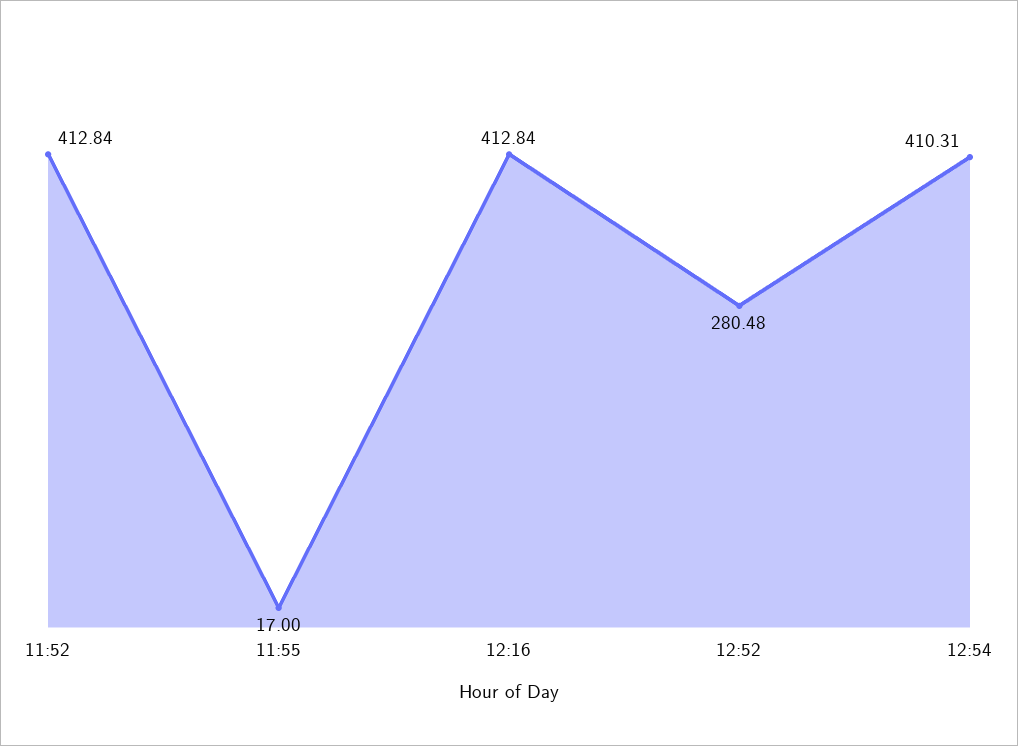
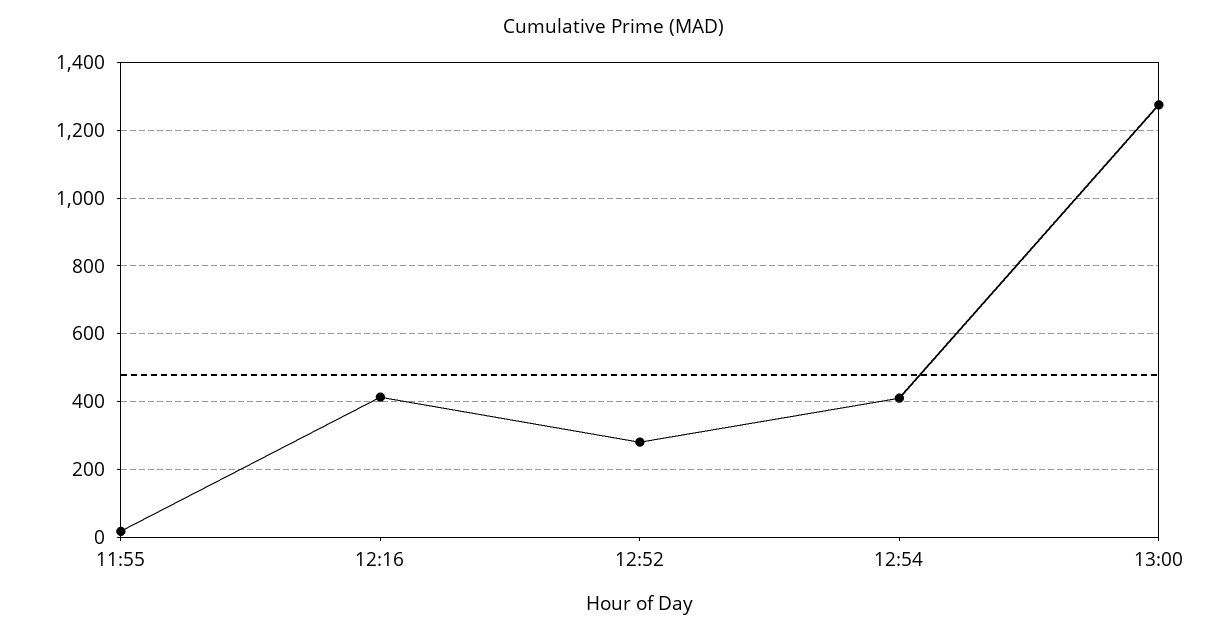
11:52: 412.84 -> none
13:00: none -> 1280

